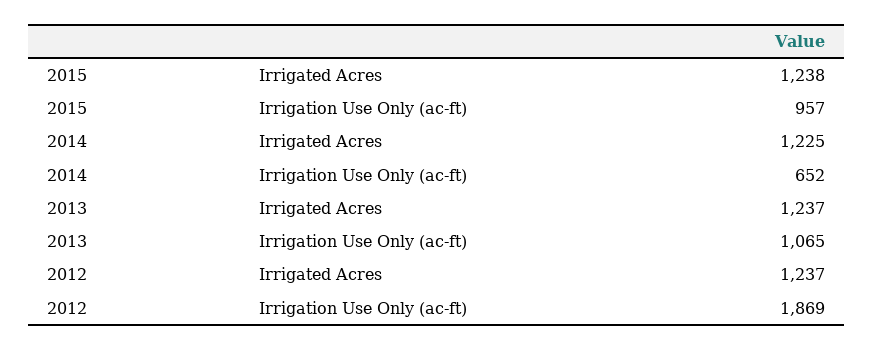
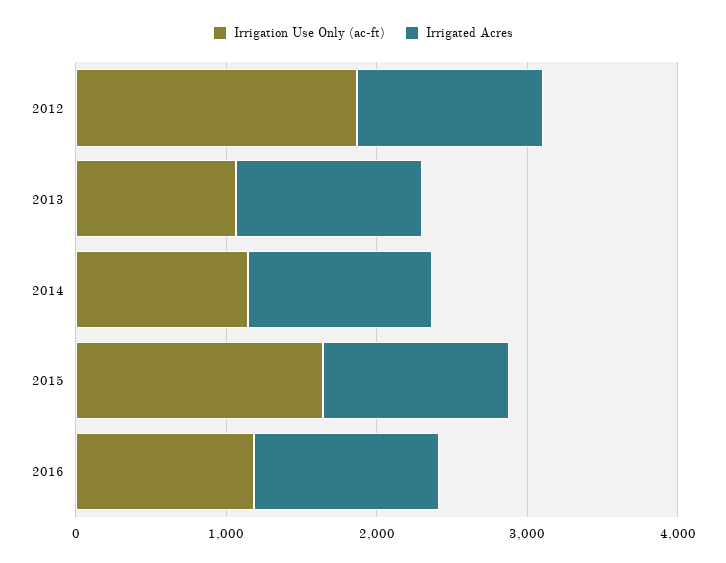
Irrigation Use Only (ac-ft), 2015: 957 -> 1600
Irrigation Use Only (ac-ft), 2014: 652 -> 1200
Irrigation Use Only (ac-ft), 2016: none -> 1200
Irrigated Acres, 2016: none -> 1200

